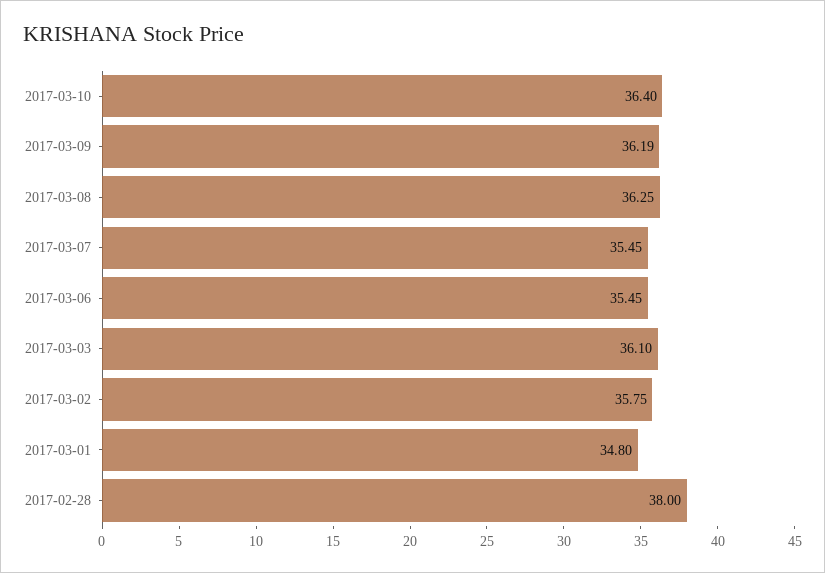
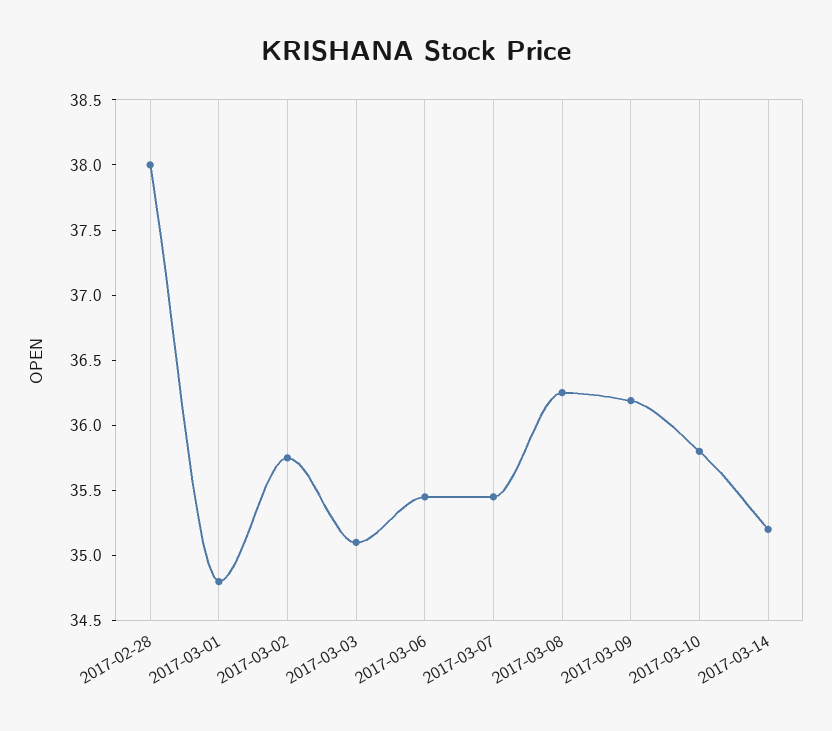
2017-03-10: 36.4 -> 35.8
2017-03-03: 36.1 -> 35.1
2017-03-14: none -> 35.2

